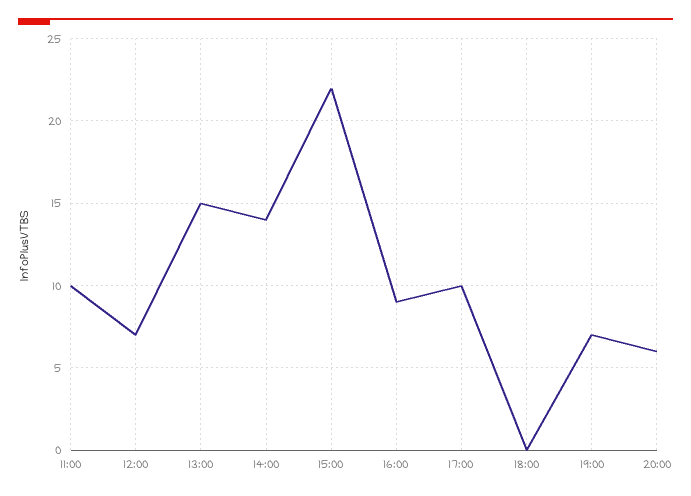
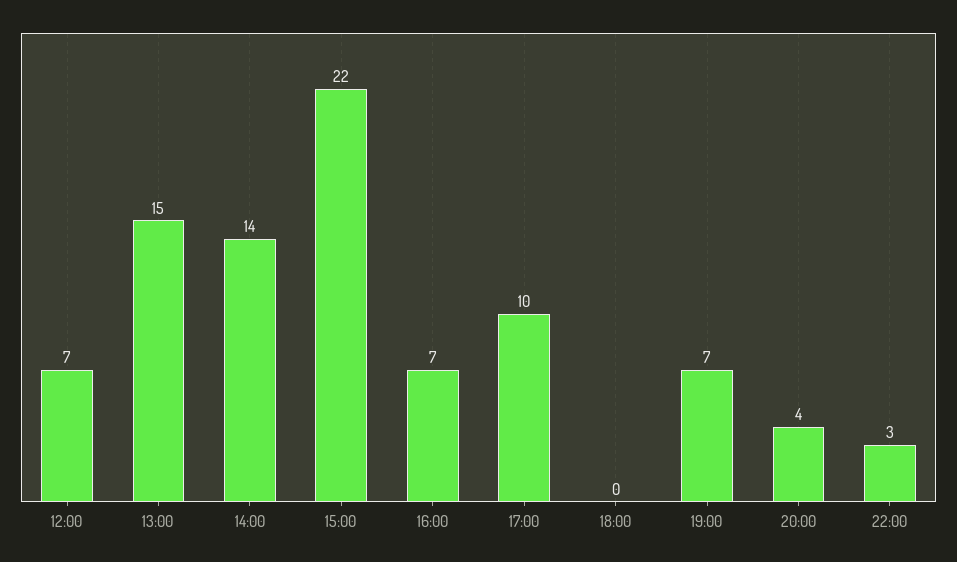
11:00: 10 -> none
16:00: 9 -> 7
20:00: 6 -> 4
22:00: none -> 3

